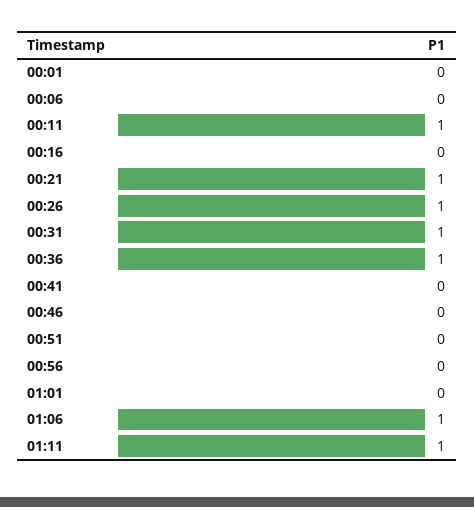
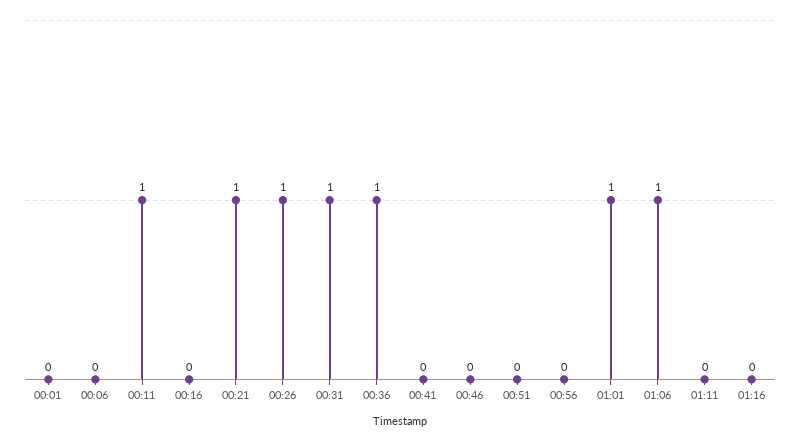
01:01: 0 -> 1
01:11: 1 -> 0
01:16: none -> 0

